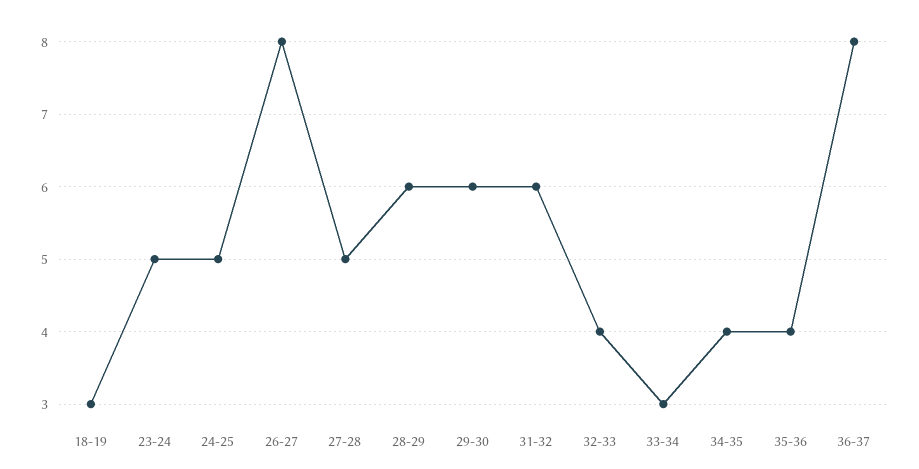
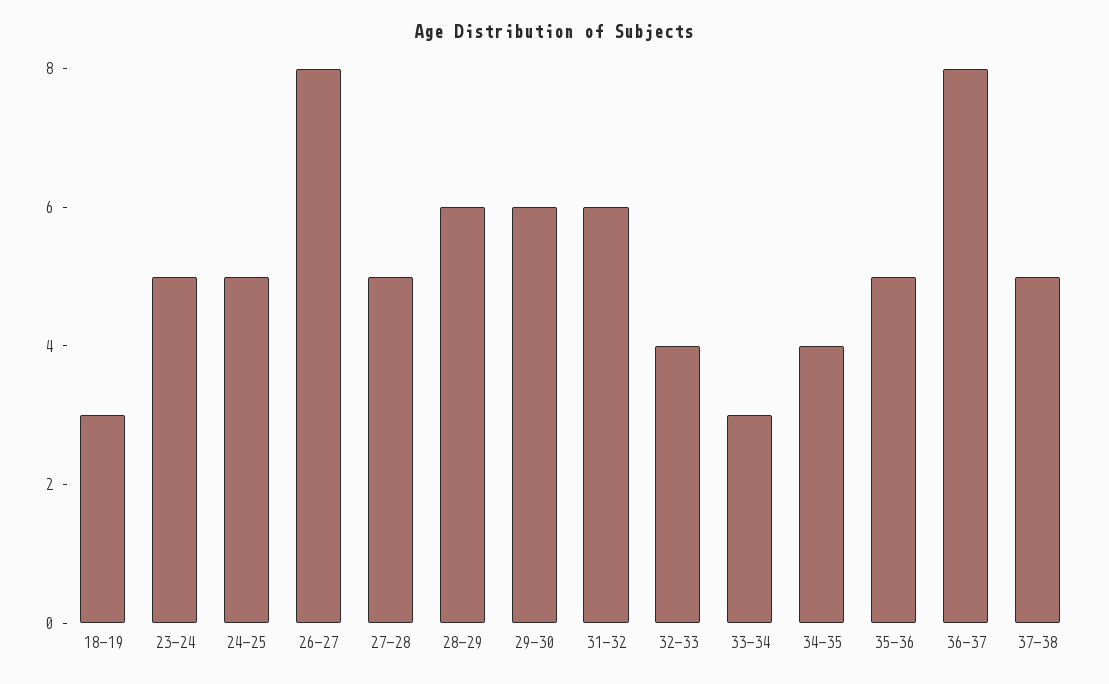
35-36: 4 -> 5
37-38: none -> 5

